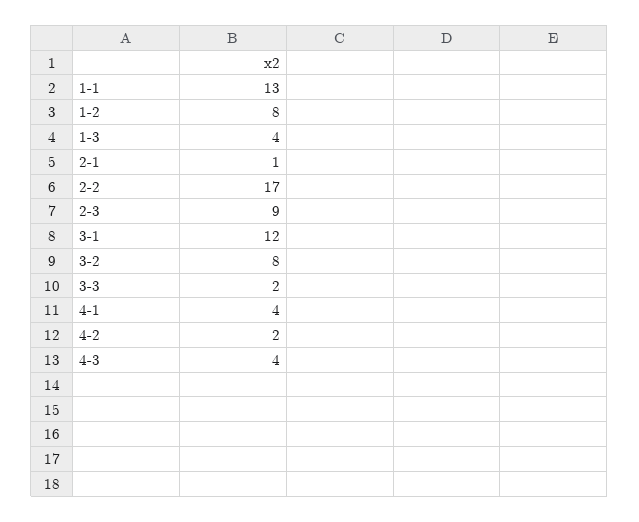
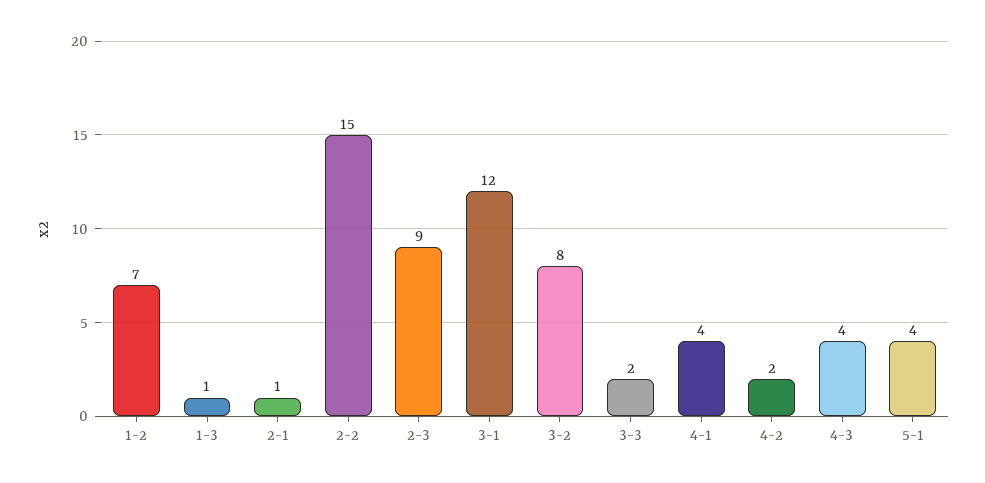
1-1: 13 -> none
1-2: 8 -> 7
1-3: 4 -> 1
2-2: 17 -> 15
5-1: none -> 4

